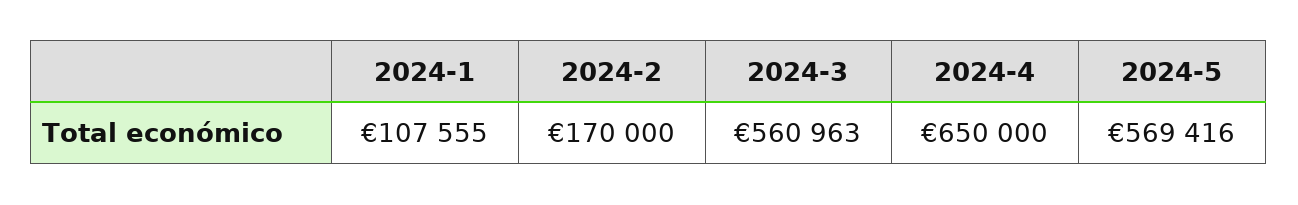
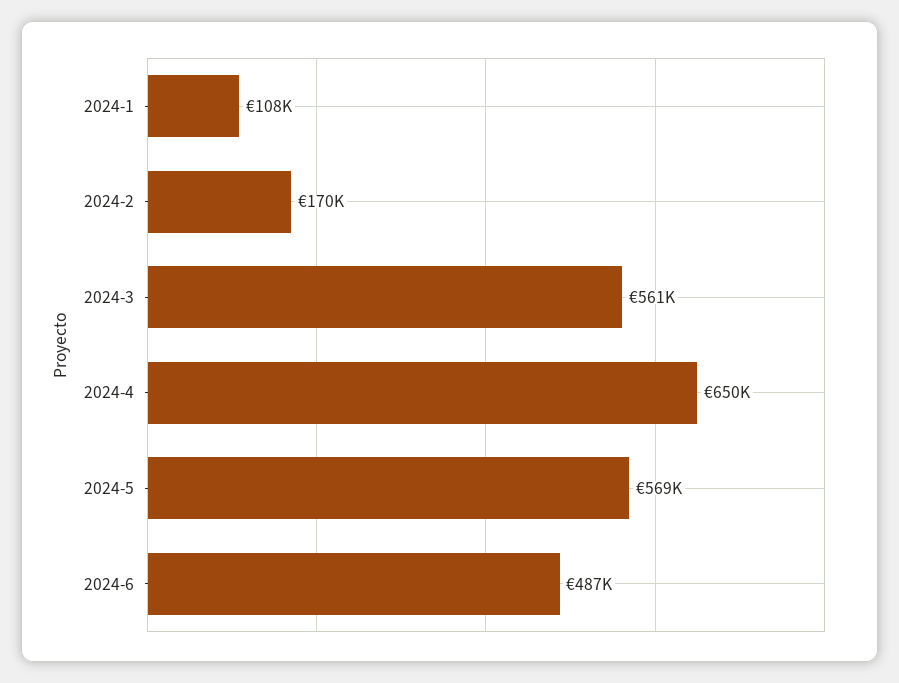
2024-6: none -> 487000

